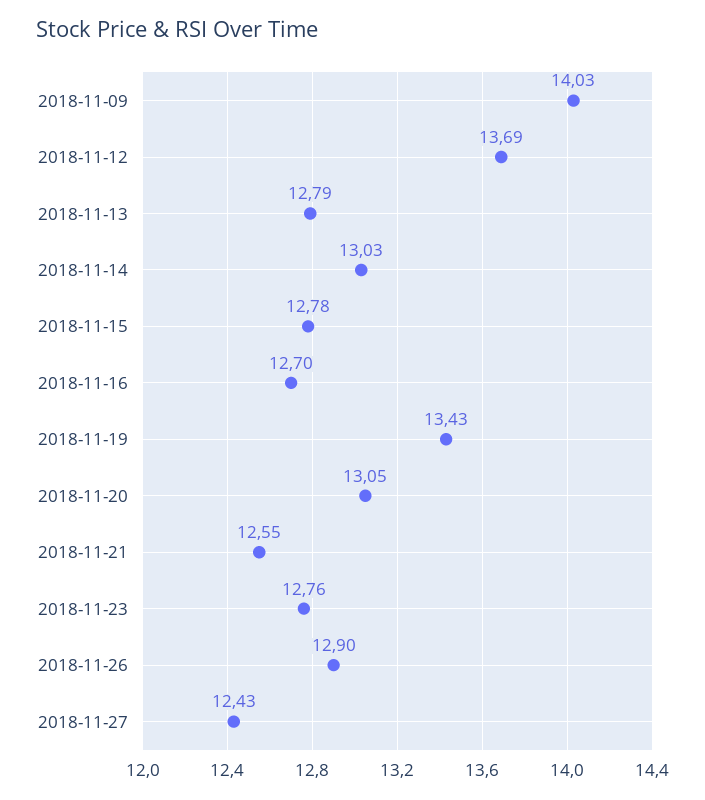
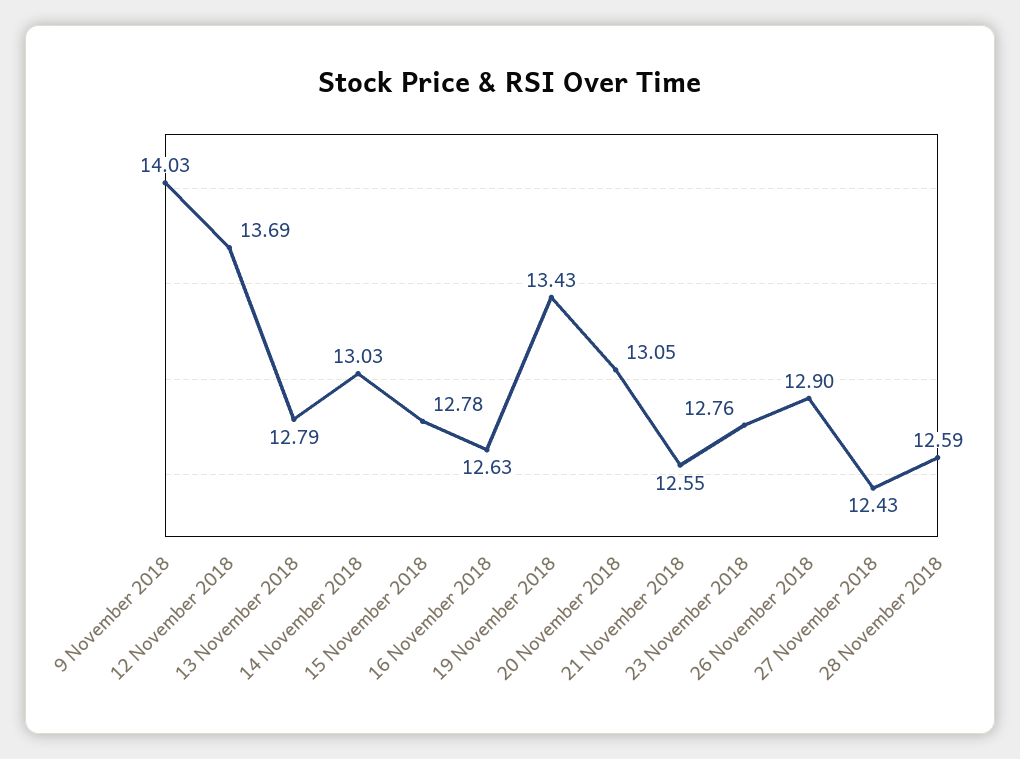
2018-11-16: 12.7 -> 12.63
28 November 2018: none -> 12.59

